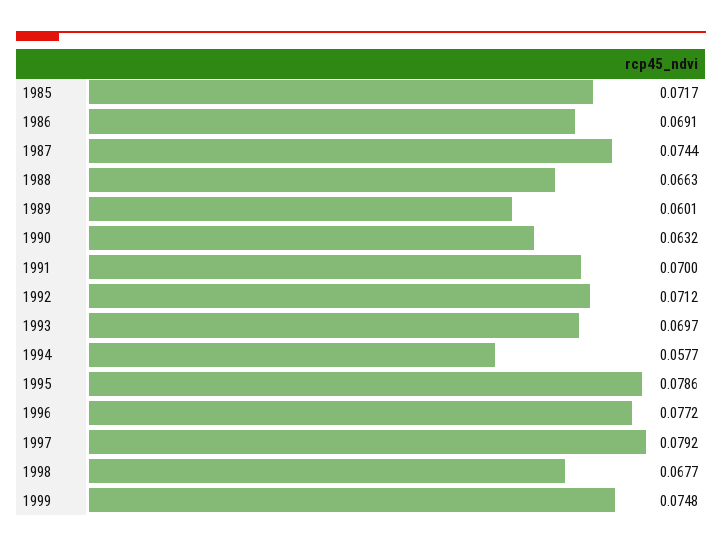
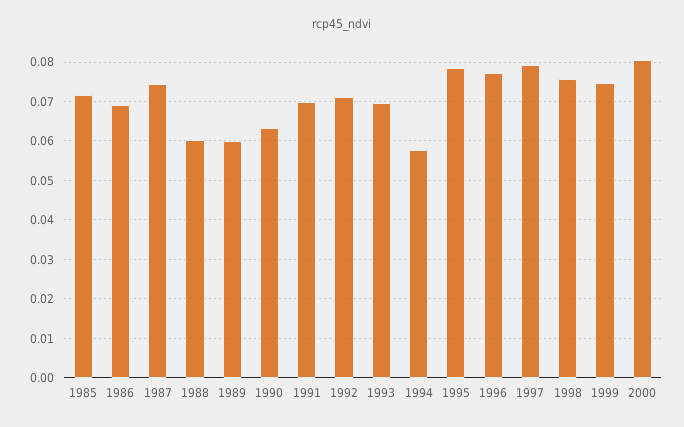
1988: 0.0663 -> 0.06
1998: 0.0677 -> 0.076
2000: none -> 0.08

